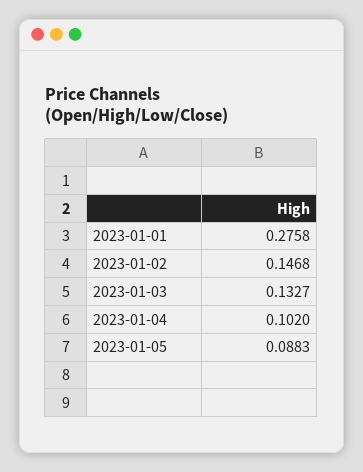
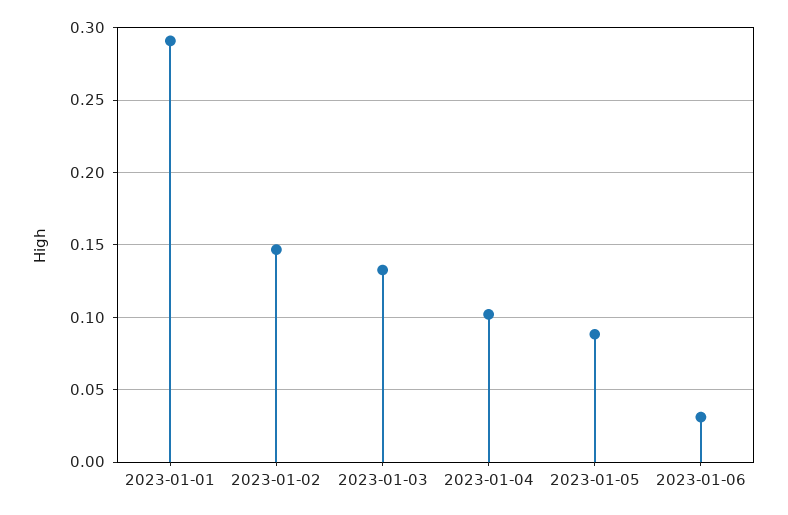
2023-01-01: 0.2758 -> 0.29
2023-01-06: none -> 0.03

